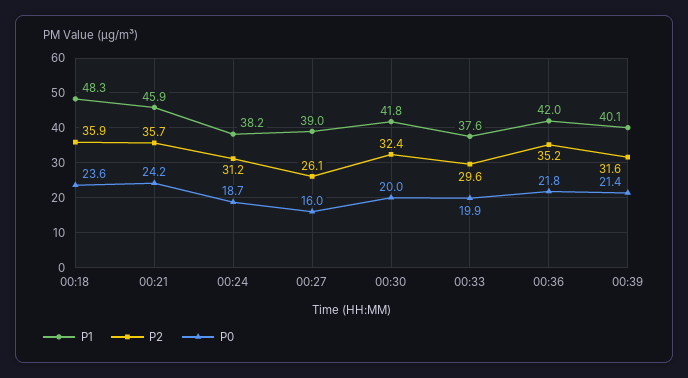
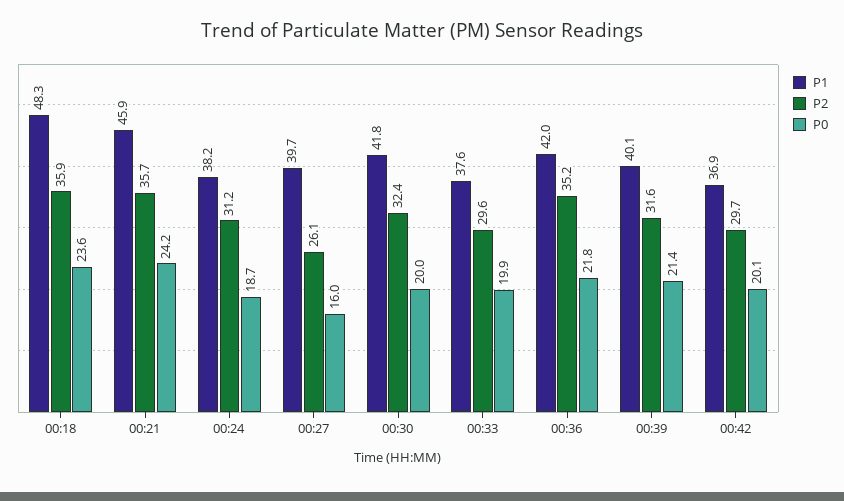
P1, 00:27: 39 -> 39.7
P1, 00:42: none -> 36.9
P2, 00:42: none -> 29.7
P0, 00:42: none -> 20.1

